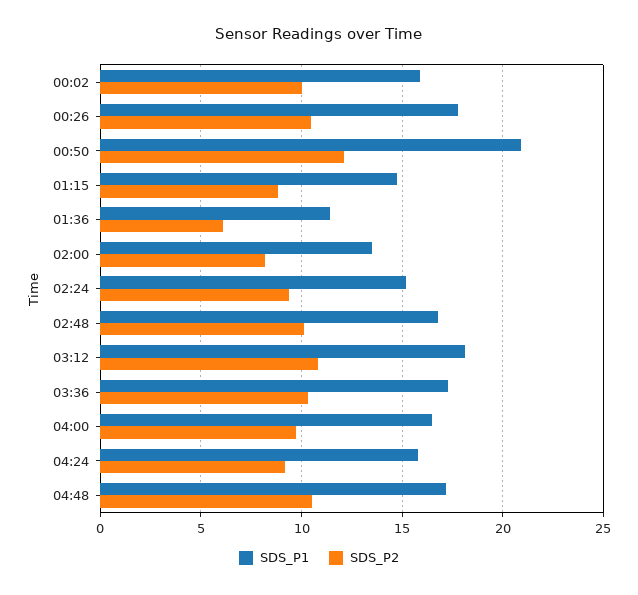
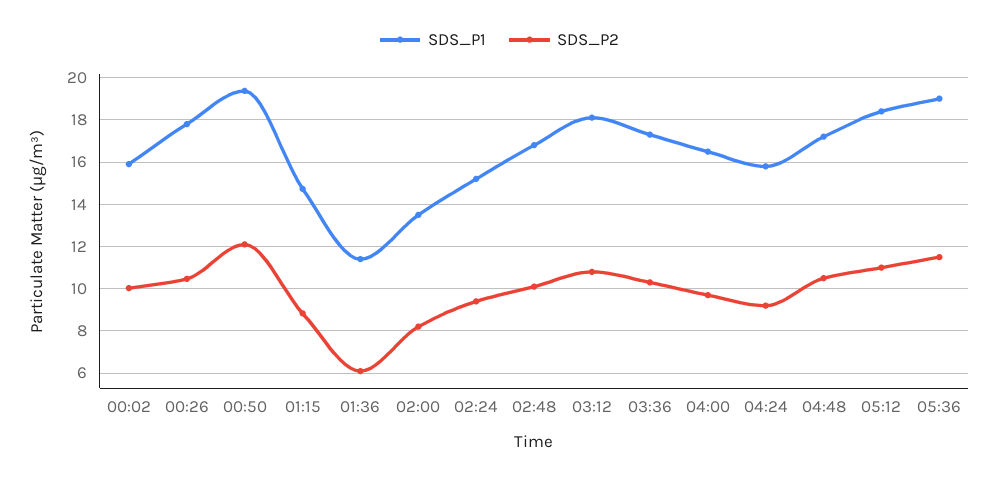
SDS_P1, 00:50: 21 -> 19.5
SDS_P1, 05:12: none -> 18.5
SDS_P2, 05:12: none -> 11
SDS_P1, 05:36: none -> 19
SDS_P2, 05:36: none -> 11.5

